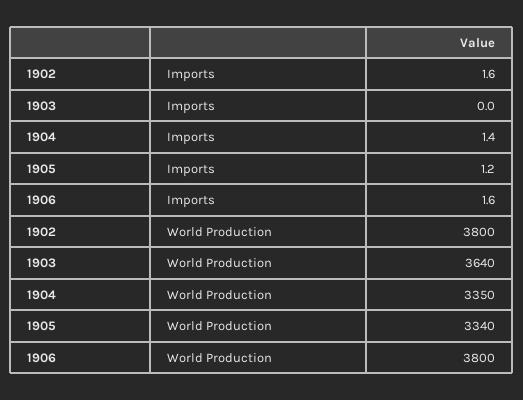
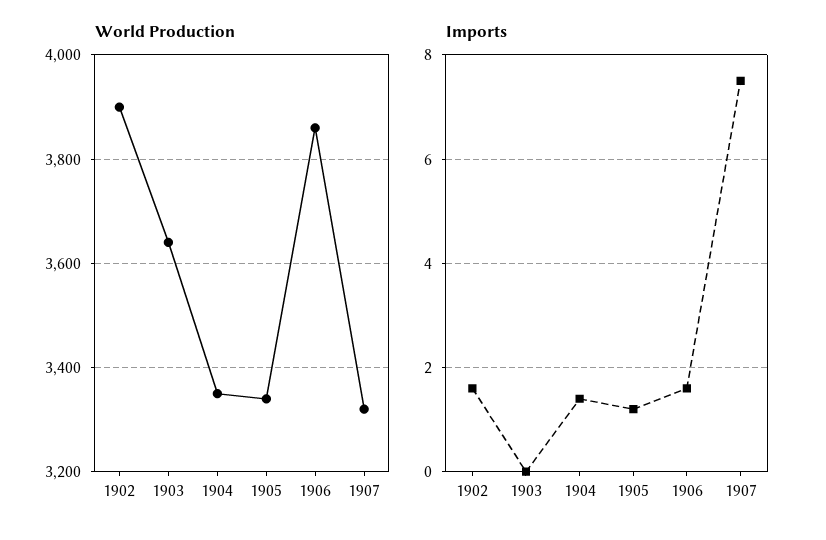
World Production, 1902: 3800 -> 3900
World Production, 1906: 3800 -> 3860
World Production, 1907: none -> 3320
Imports, 1907: none -> 7.5

